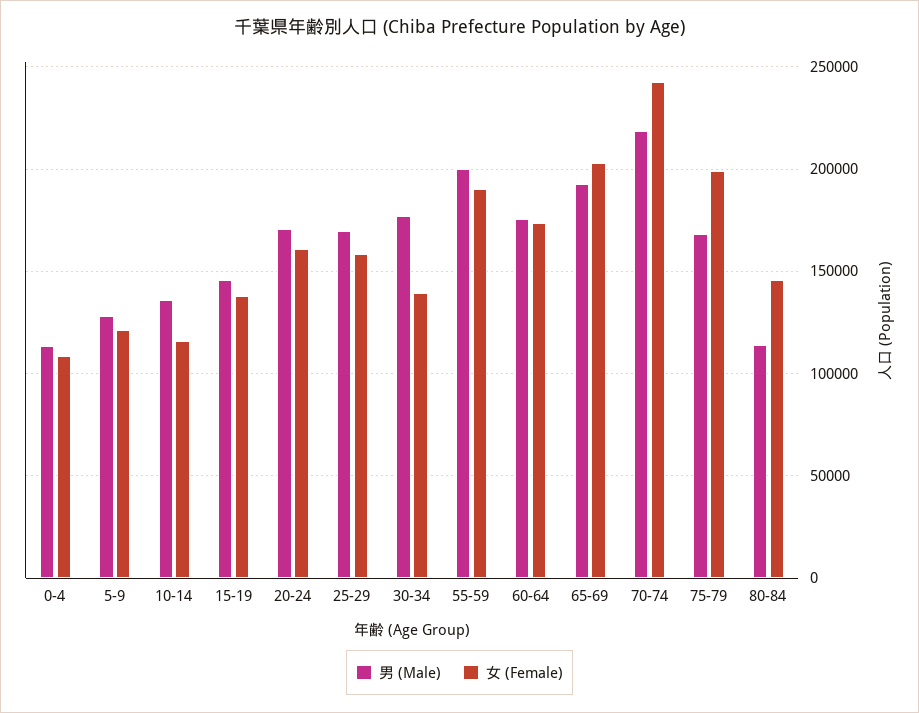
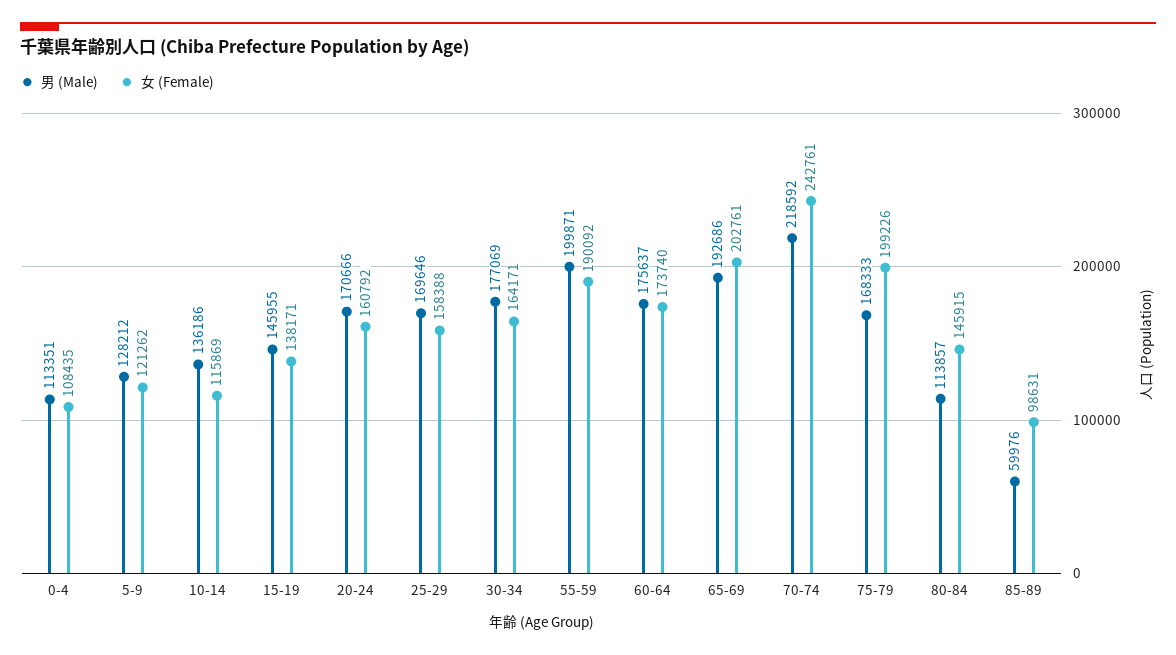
女 (Female), 30-34: 140000 -> 164171
男 (Male), 85-89: none -> 59976
女 (Female), 85-89: none -> 98631

